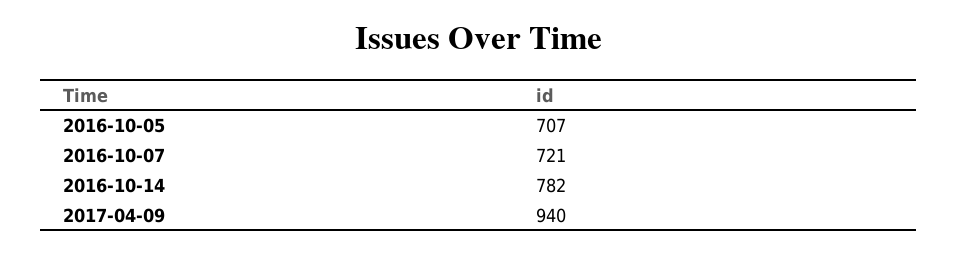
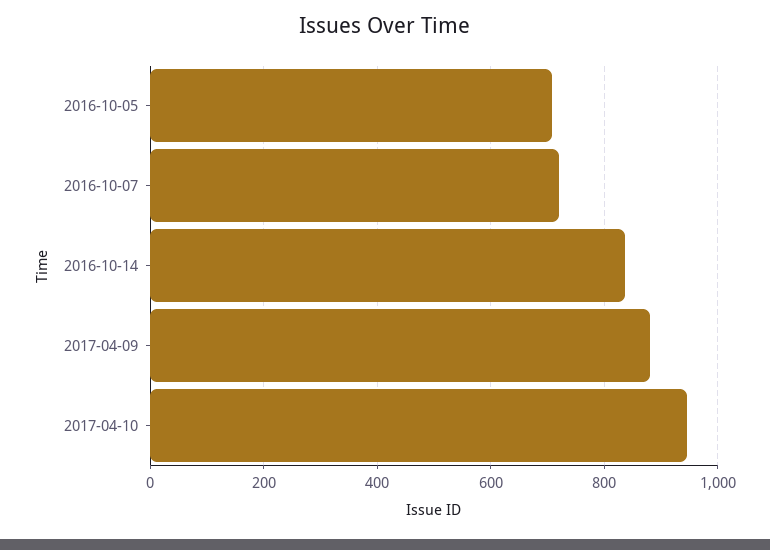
2016-10-14: 782 -> 840
2017-04-09: 940 -> 880
2017-04-10: none -> 940

